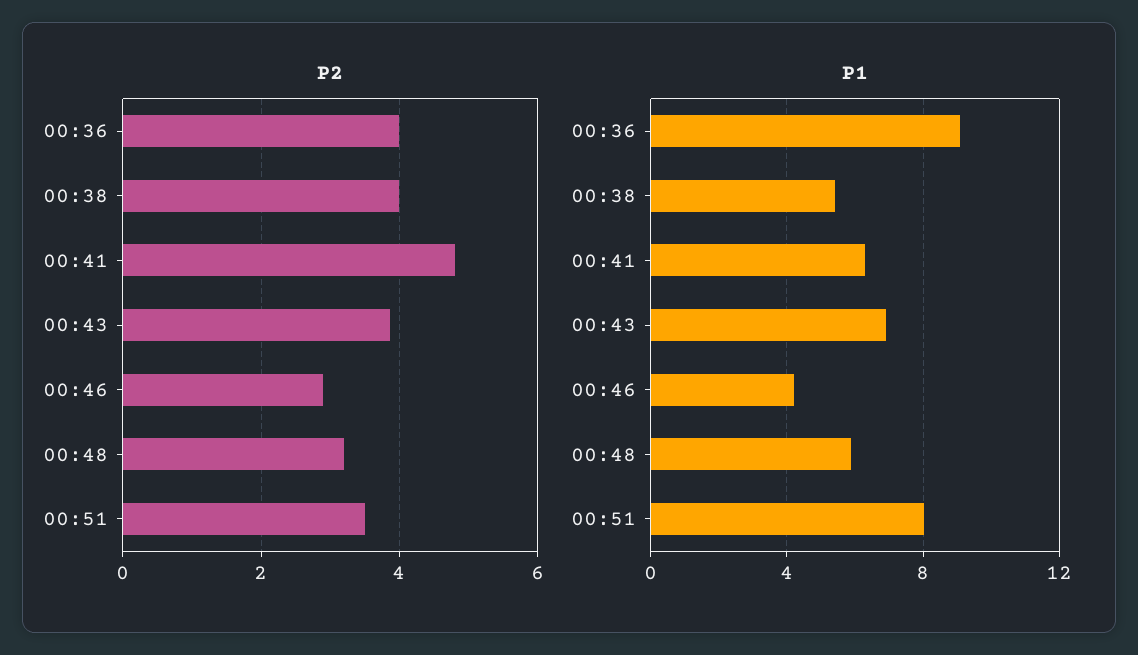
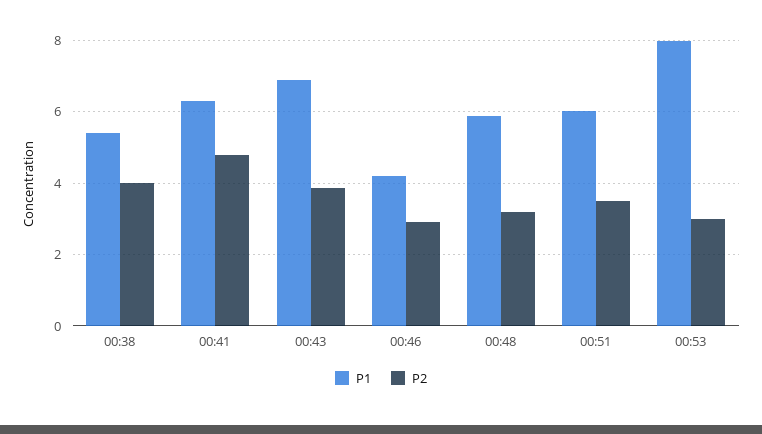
P2, 00:36: 4 -> none
P1, 00:36: 9 -> none
P1, 00:51: 8 -> 6
P1, 00:53: none -> 8
P2, 00:53: none -> 3

